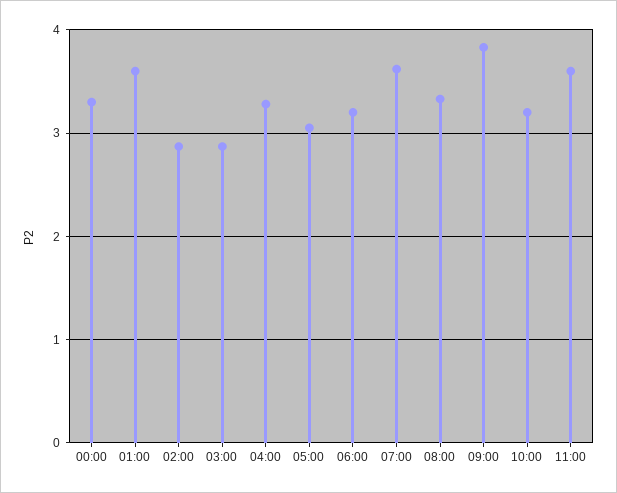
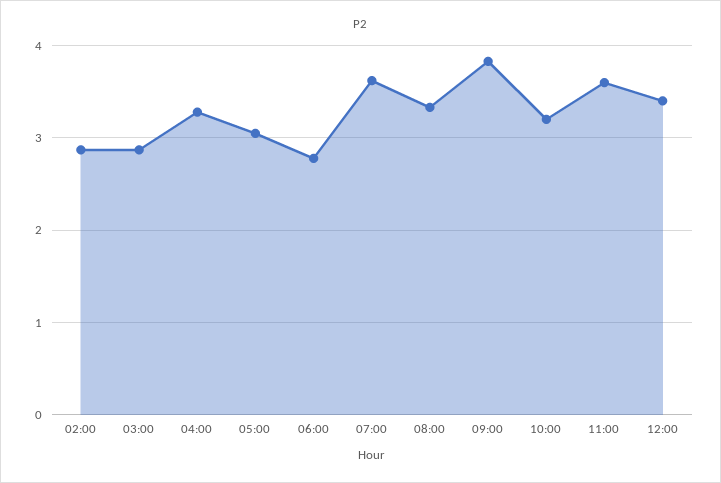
00:00: 3.3 -> none
01:00: 3.6 -> none
06:00: 3.2 -> 2.8
12:00: none -> 3.4

